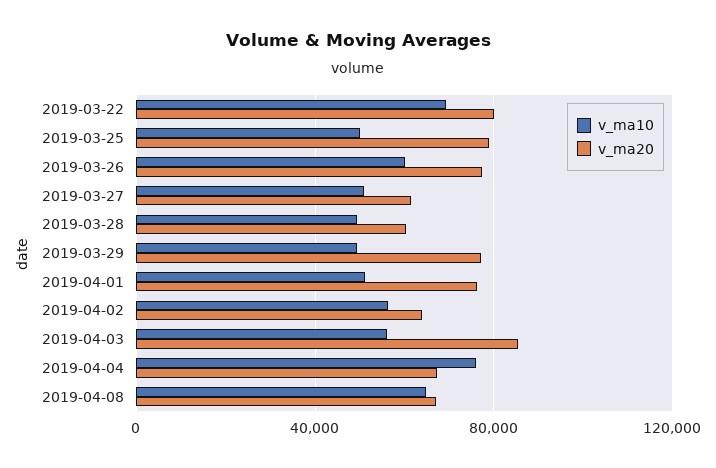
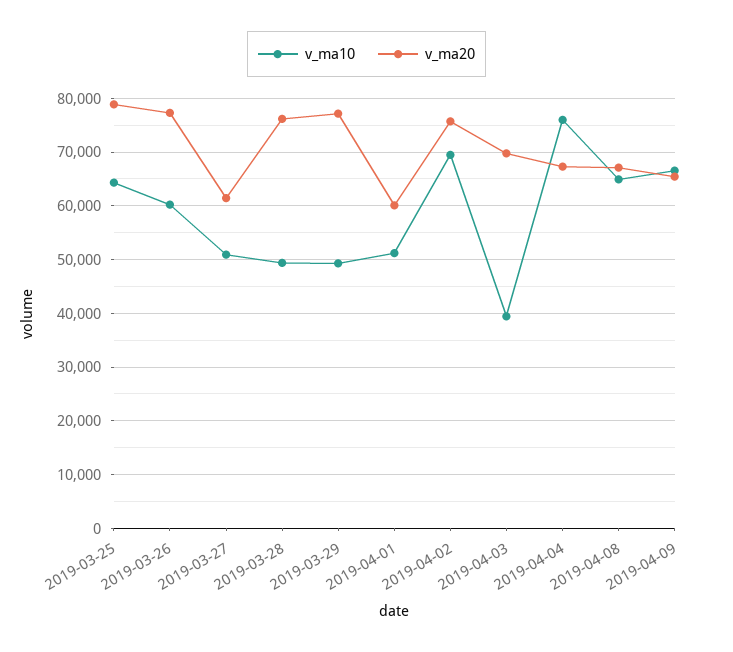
v_ma10, 2019-03-22: 70000 -> none
v_ma20, 2019-03-22: 80000 -> none
v_ma10, 2019-03-25: 50000 -> 64000
v_ma20, 2019-03-28: 60000 -> 76000
v_ma20, 2019-04-01: 75000 -> 60000
v_ma10, 2019-04-02: 55000 -> 70000
v_ma20, 2019-04-02: 65000 -> 76000
v_ma10, 2019-04-03: 55000 -> 40000
v_ma20, 2019-04-03: 85000 -> 70000
v_ma10, 2019-04-09: none -> 66000
v_ma20, 2019-04-09: none -> 66000

